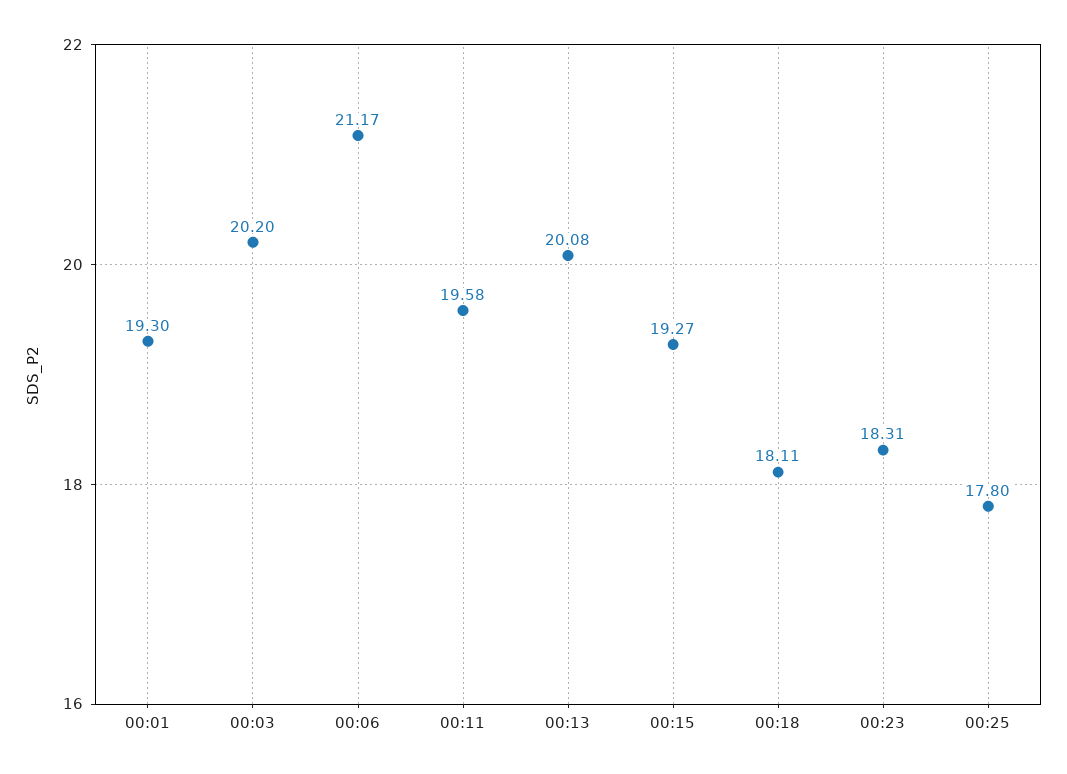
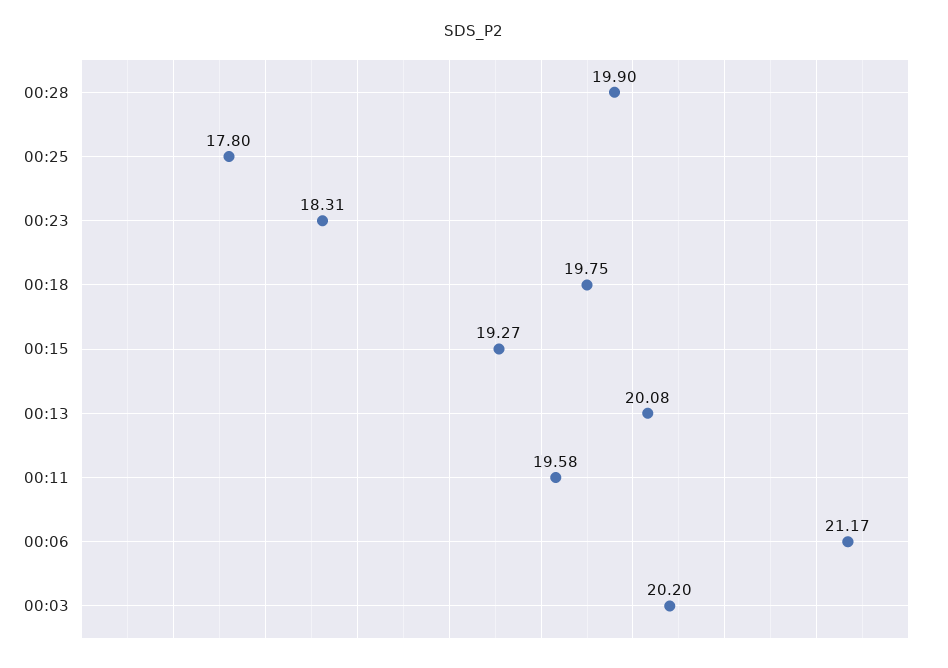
00:01: 19.3 -> none
00:18: 18.11 -> 19.75
00:28: none -> 19.9

